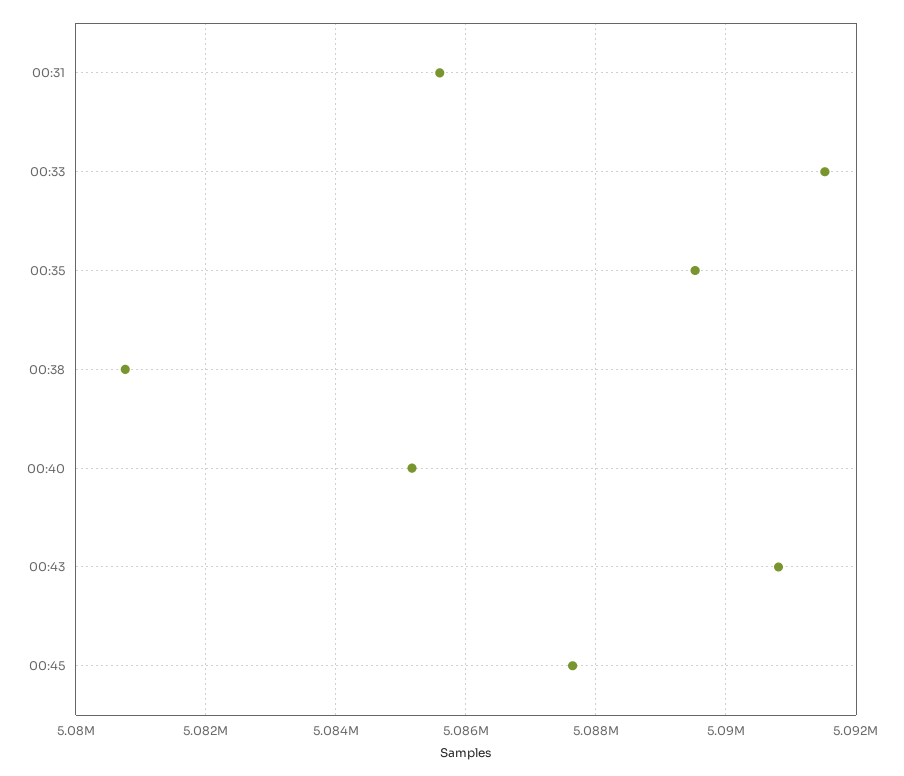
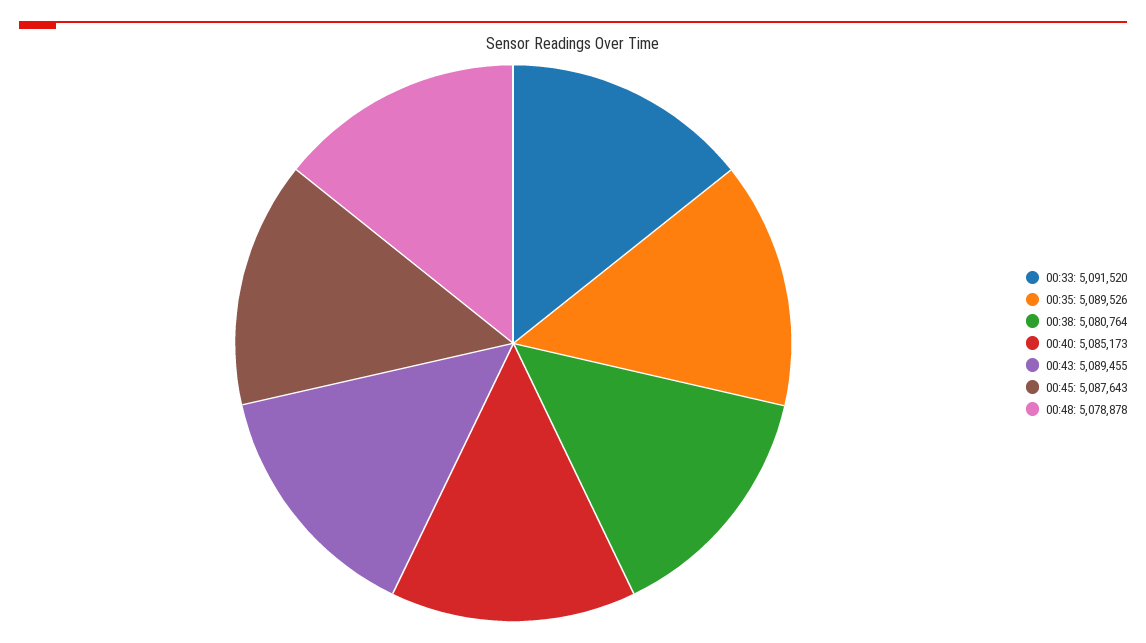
00:31: 5085600 -> none
00:43: 5090800 -> 5089455
00:48: none -> 5078878

